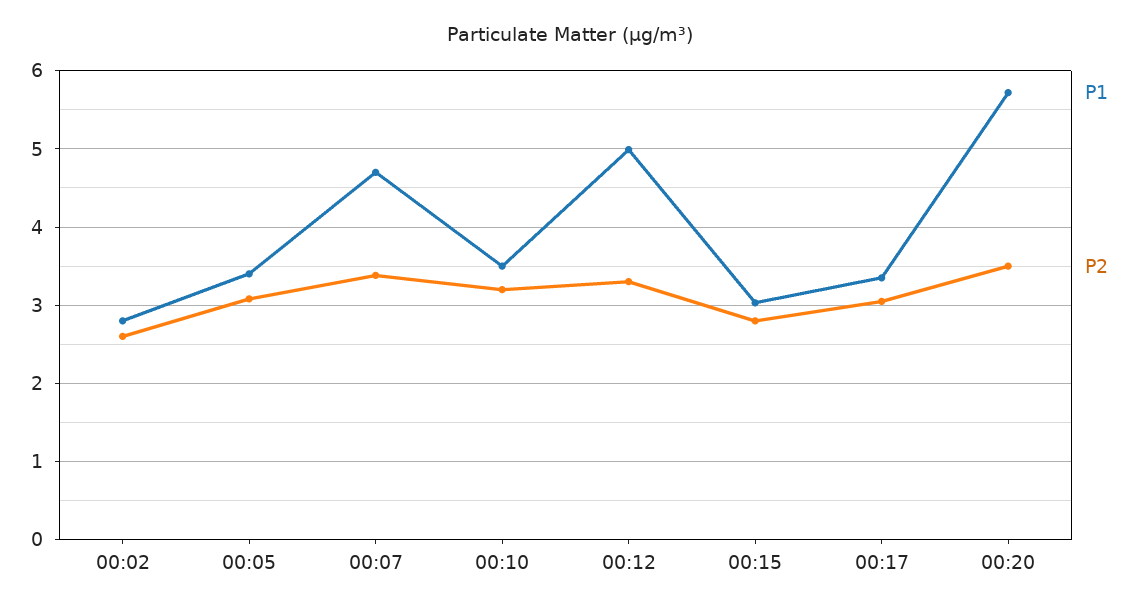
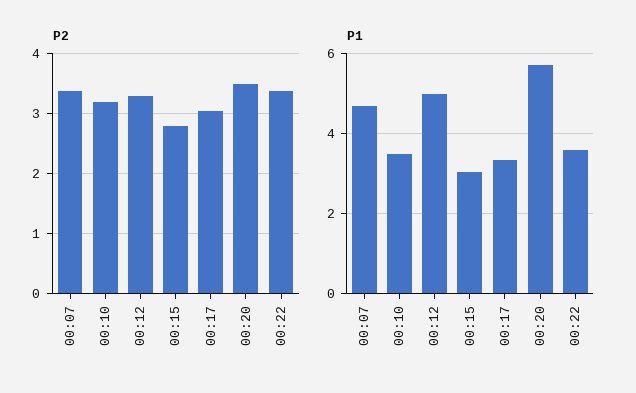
P1, 00:02: 2.8 -> none
P2, 00:02: 2.6 -> none
P1, 00:05: 3.4 -> none
P2, 00:05: 3.1 -> none
P2, 00:22: none -> 3.4
P1, 00:22: none -> 3.6

